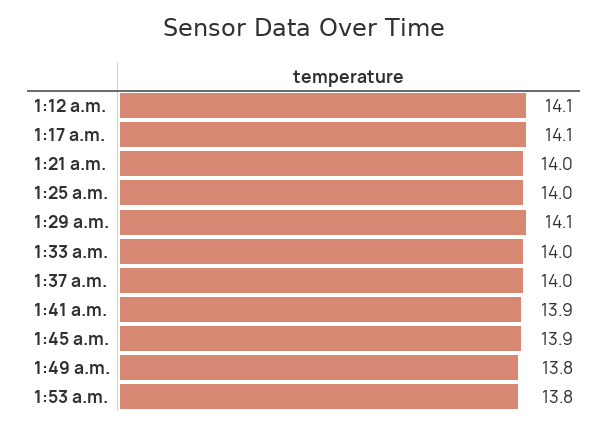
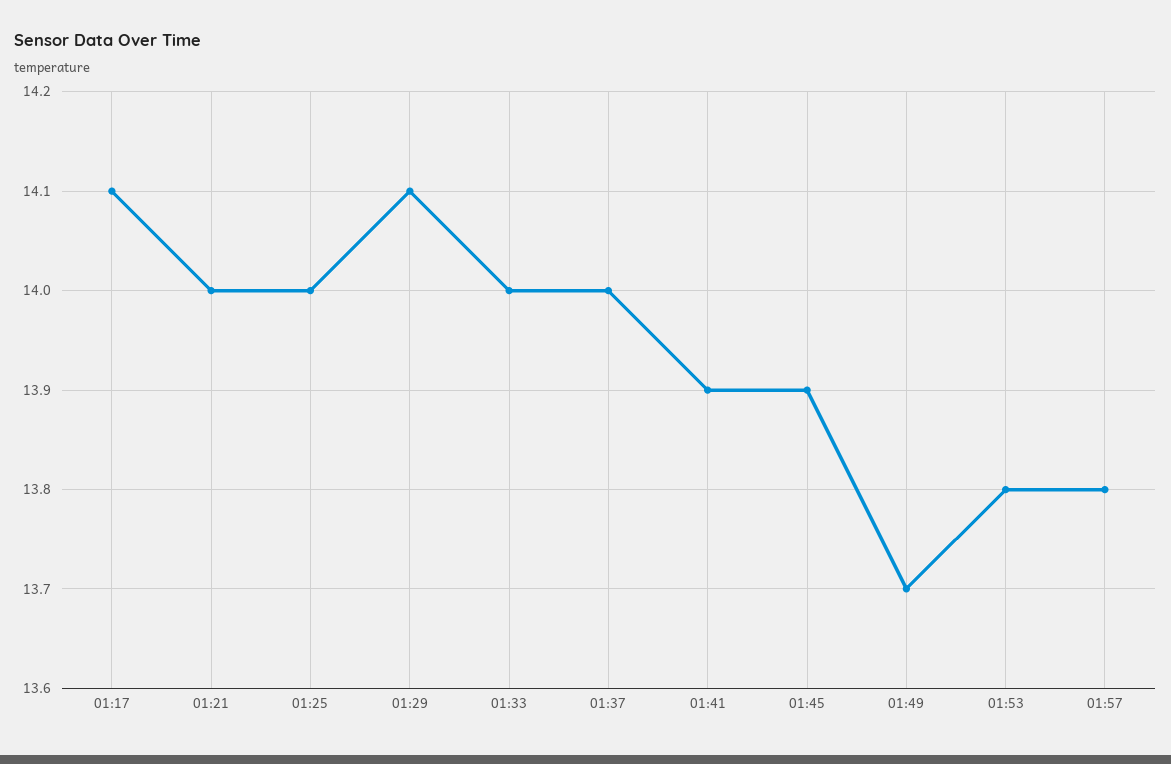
1:12 a.m.: 14.1 -> none
1:49 a.m.: 13.8 -> 13.7
01:57: none -> 13.8

